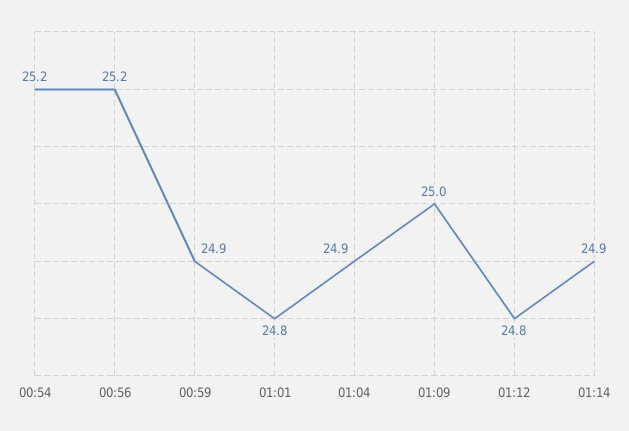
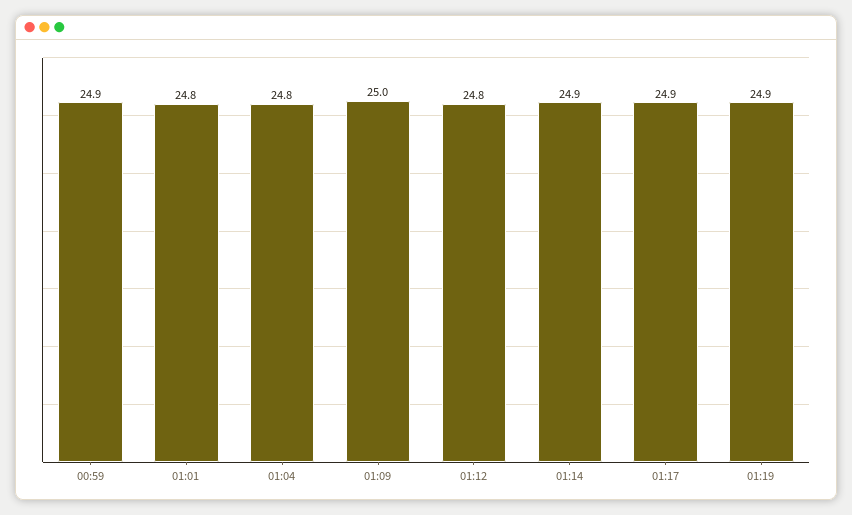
00:54: 25.2 -> none
00:56: 25.2 -> none
01:04: 24.9 -> 24.8
01:17: none -> 24.9
01:19: none -> 24.9

